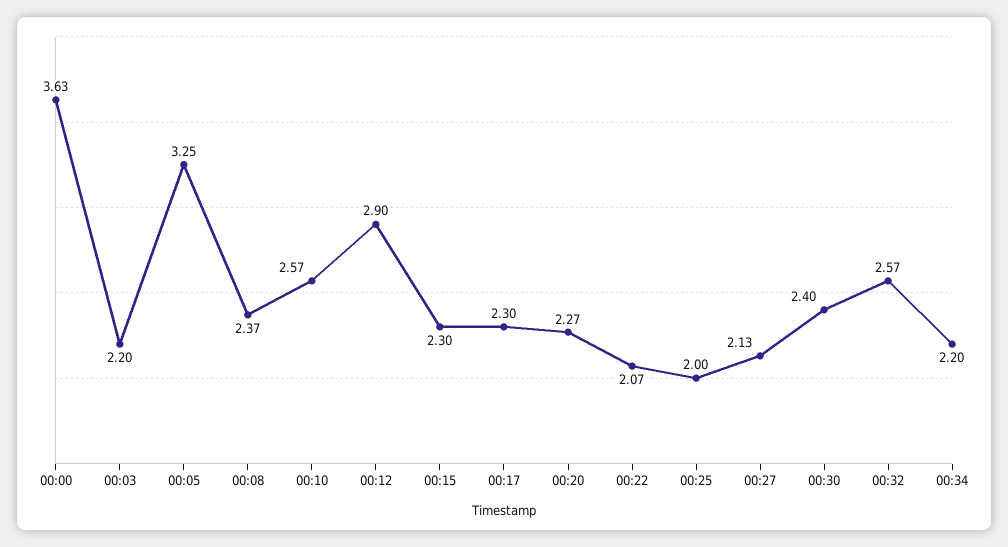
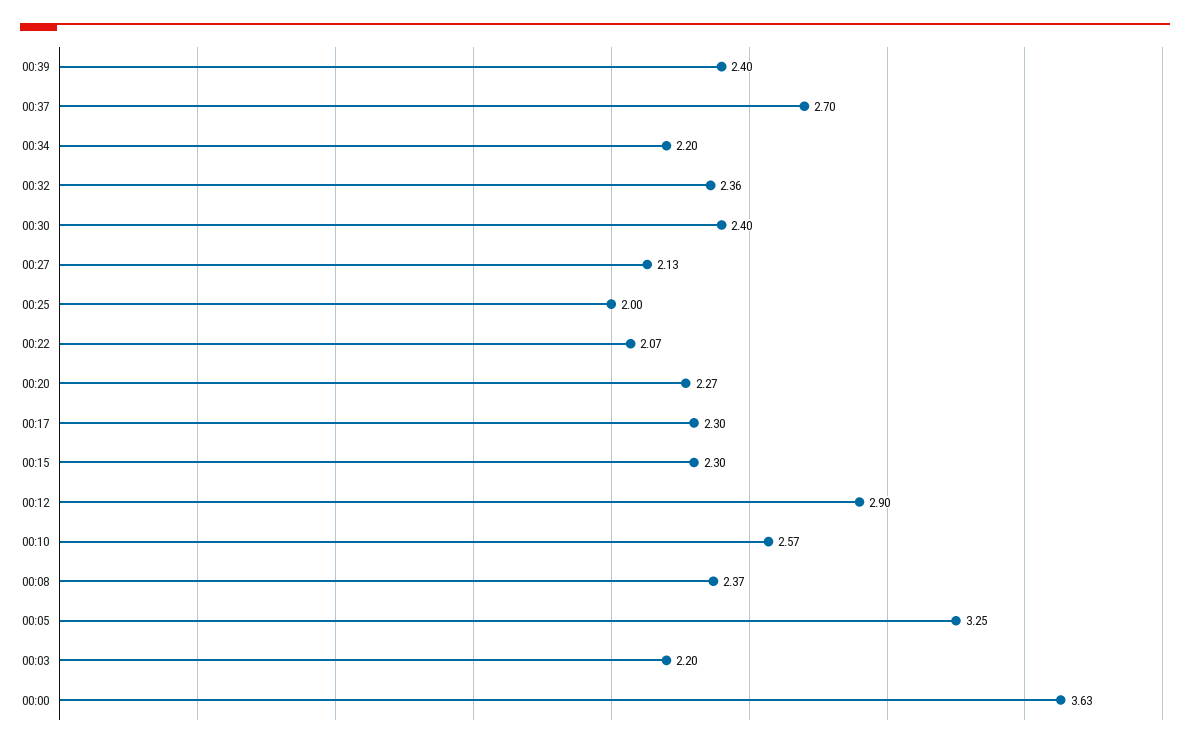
00:32: 2.57 -> 2.36
00:39: none -> 2.4
00:37: none -> 2.7

